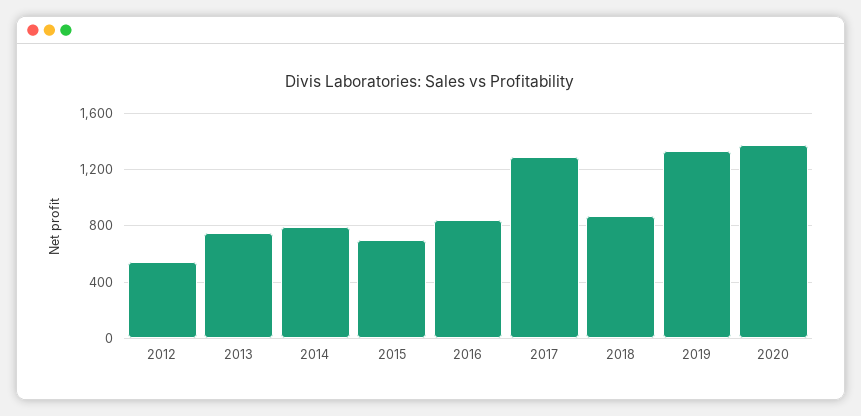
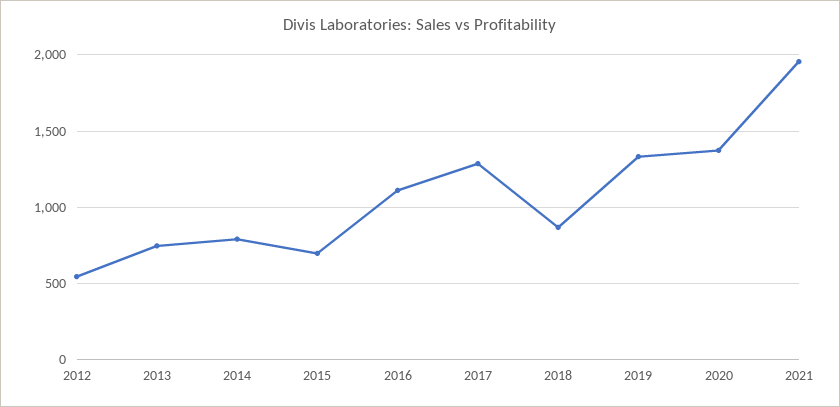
2016: 850 -> 1100
2021: none -> 1950

